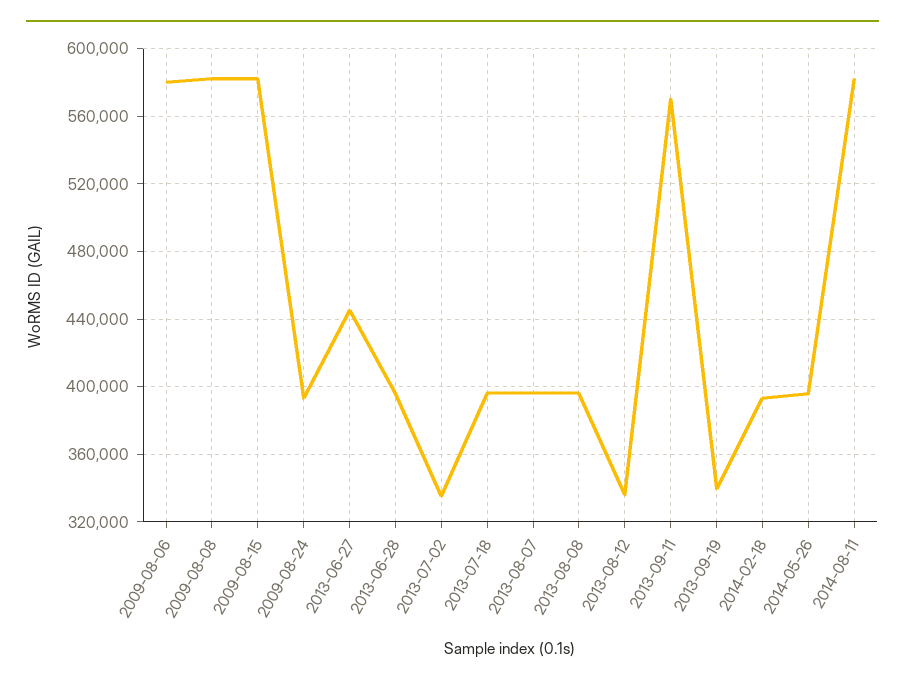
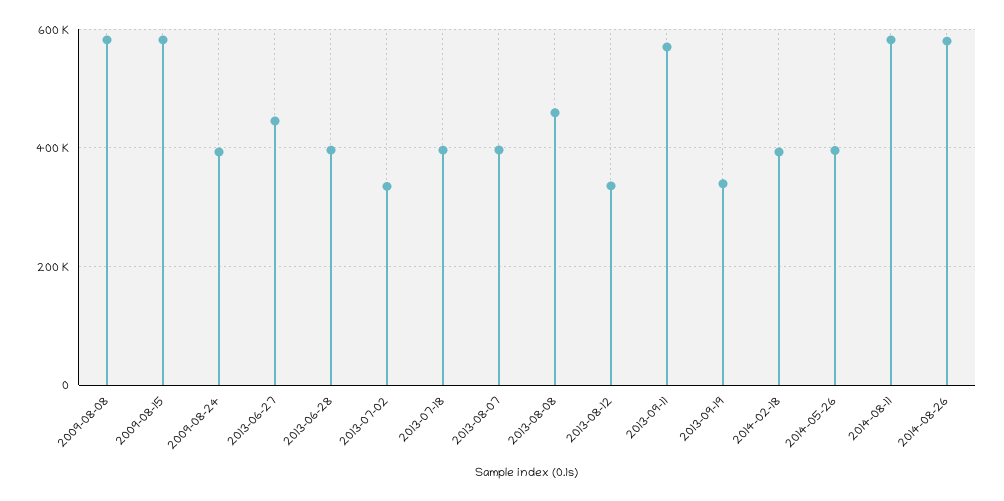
2009-08-06: 580000 -> none
2013-08-08: 395000 -> 460000
2014-08-26: none -> 580000

